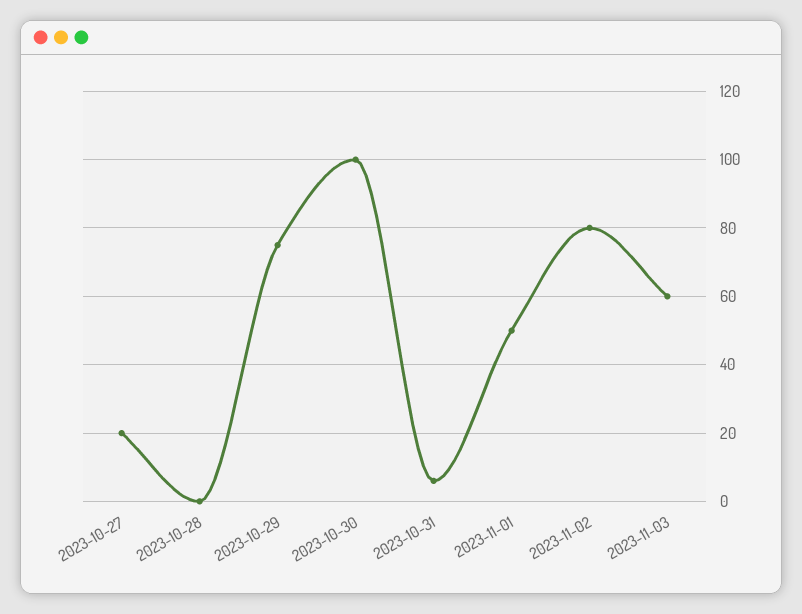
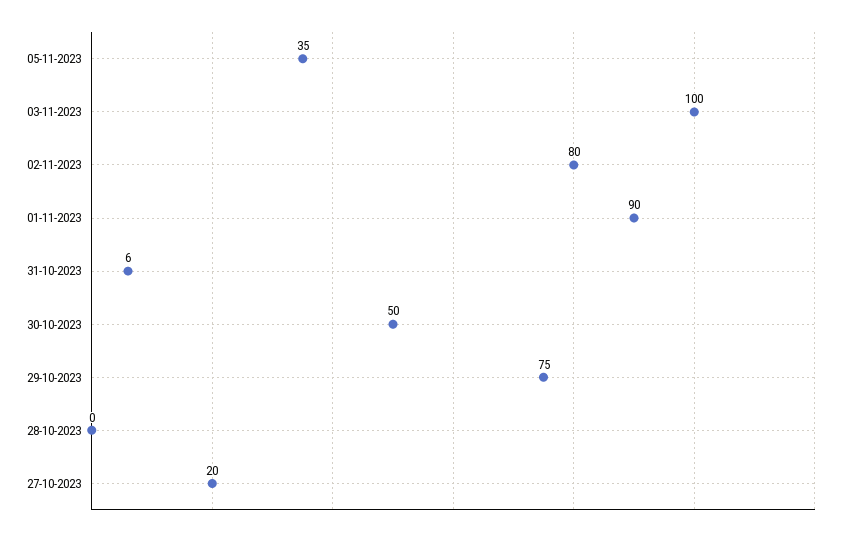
2023-10-30: 100 -> 50
2023-11-01: 50 -> 90
2023-11-03: 60 -> 100
05-11-2023: none -> 35

